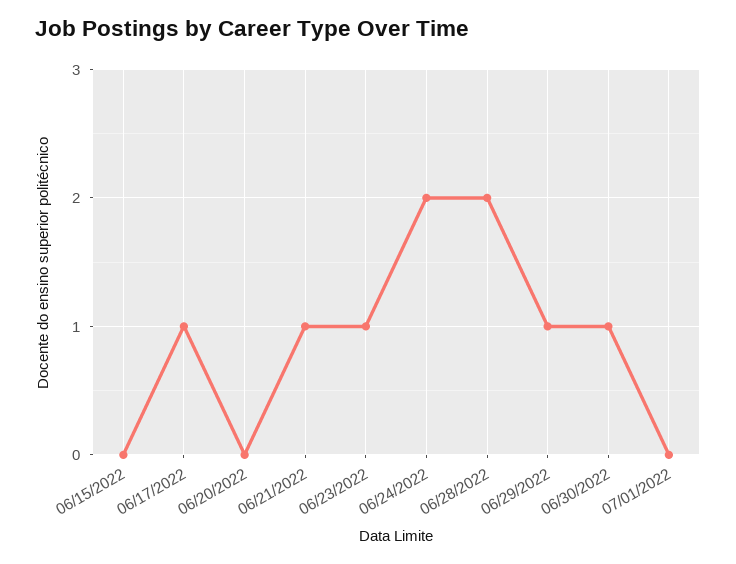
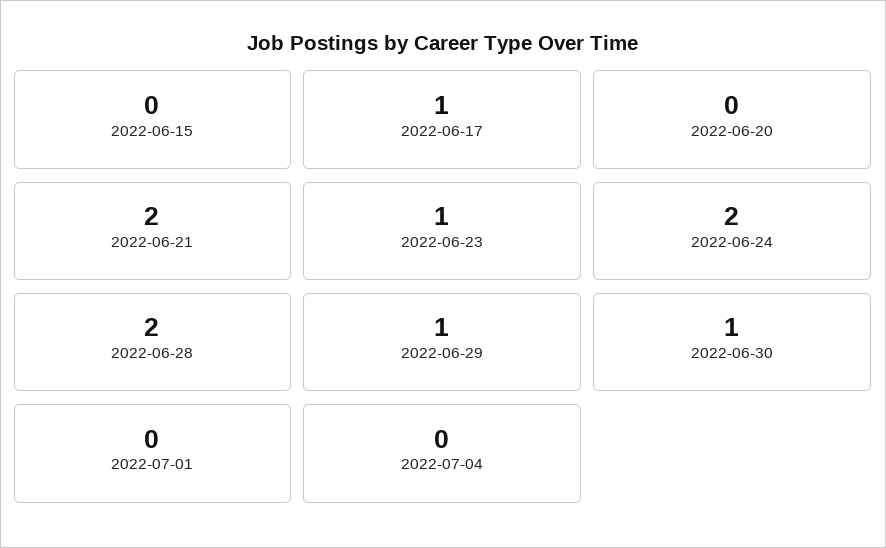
06/21/2022: 1 -> 2
2022-07-04: none -> 0

